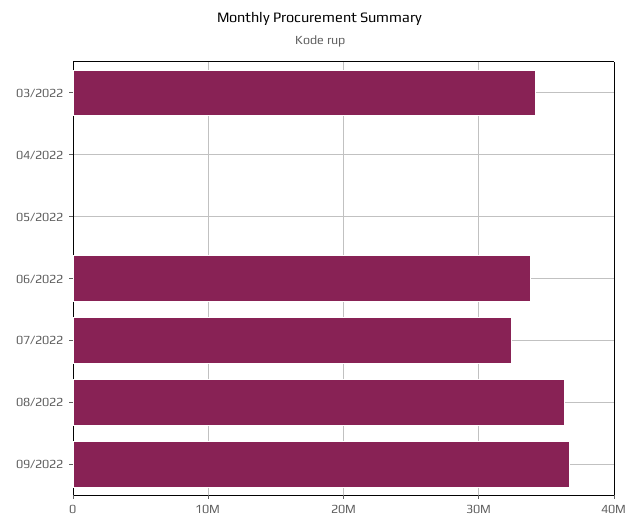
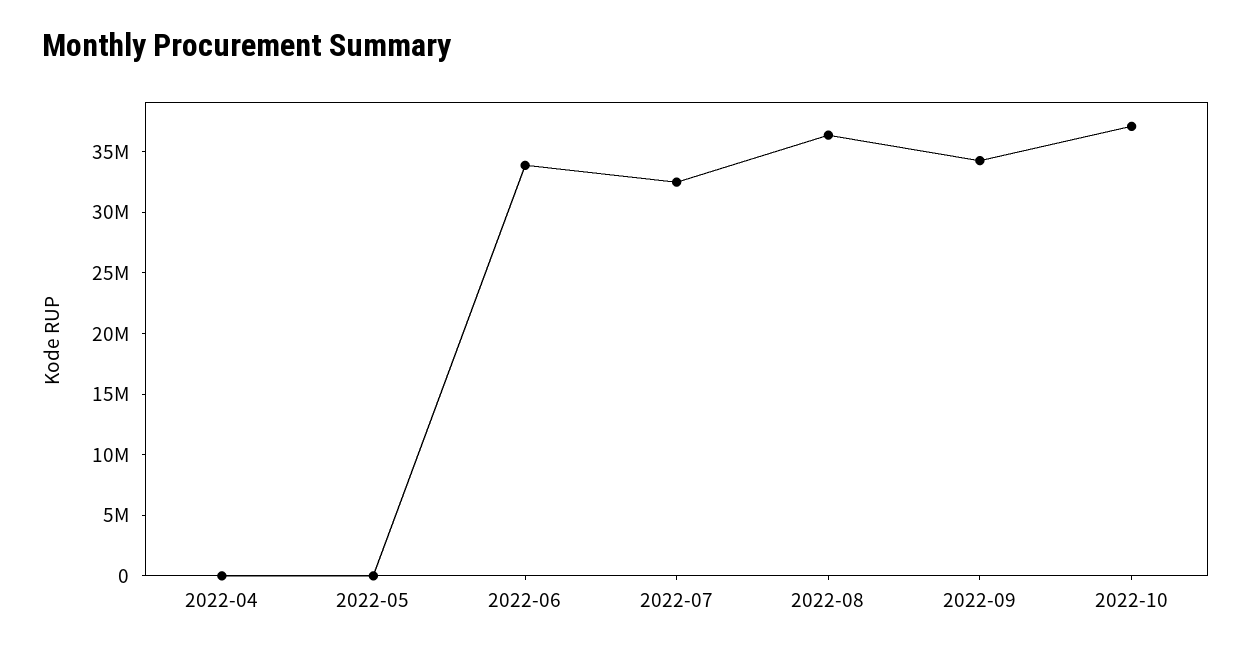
03/2022: 34000000 -> none
09/2022: 37000000 -> 34000000
2022-10: none -> 37000000

